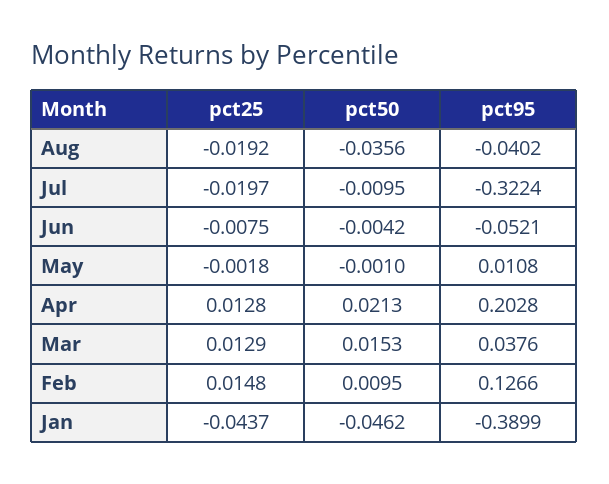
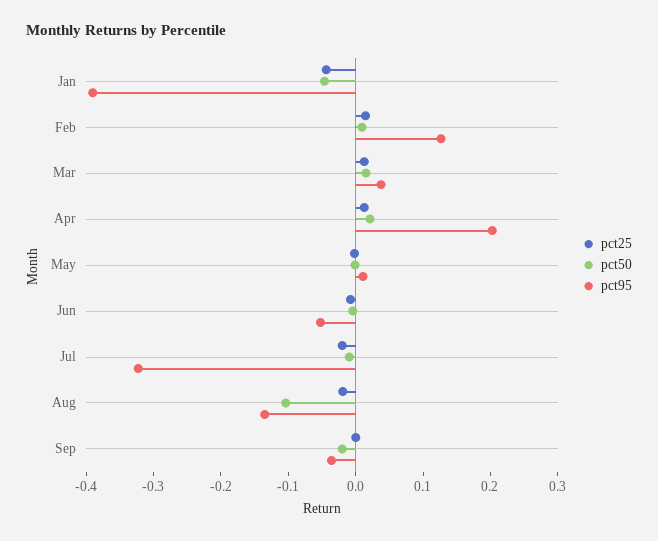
pct50, Aug: -0.0356 -> -0.1
pct95, Aug: -0.0402 -> -0.14
pct25, Sep: none -> 0
pct50, Sep: none -> -0.02
pct95, Sep: none -> -0.04

